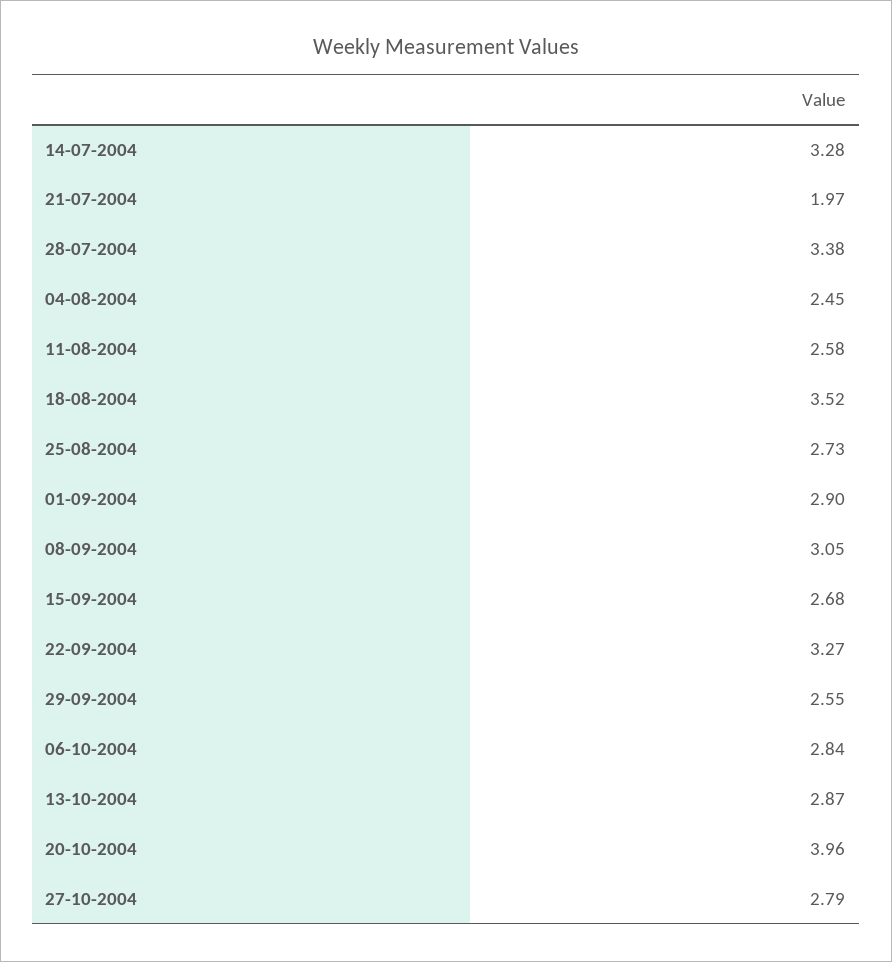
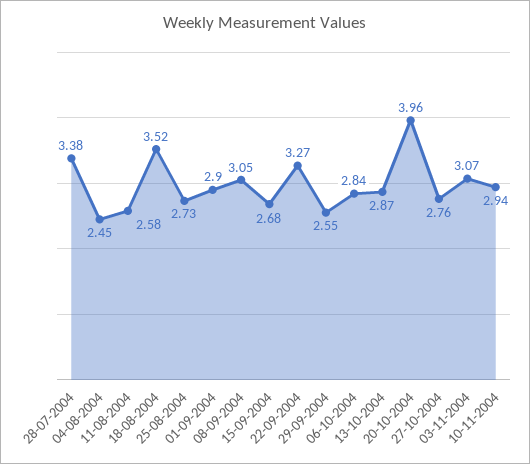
14-07-2004: 3.28 -> none
21-07-2004: 1.97 -> none
27-10-2004: 2.79 -> 2.76
03-11-2004: none -> 3.07
10-11-2004: none -> 2.94

